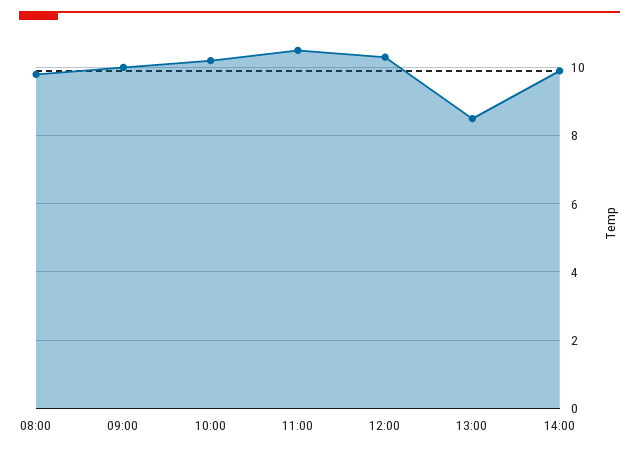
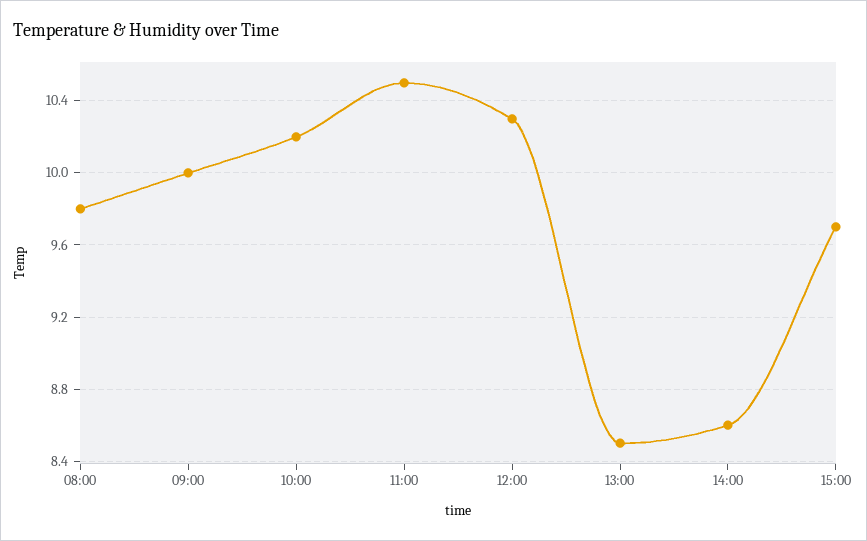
14:00: 10 -> 8.6
15:00: none -> 9.7

